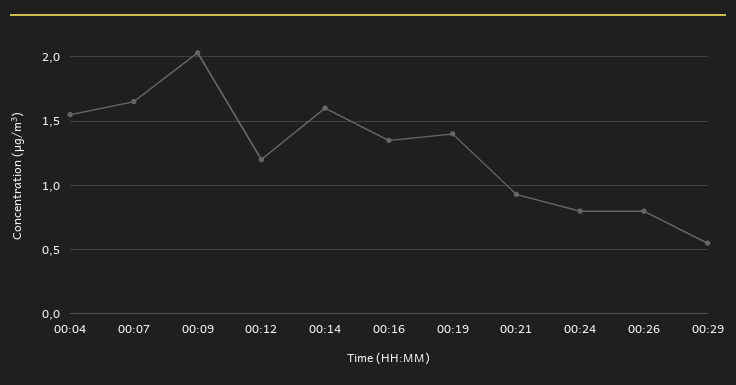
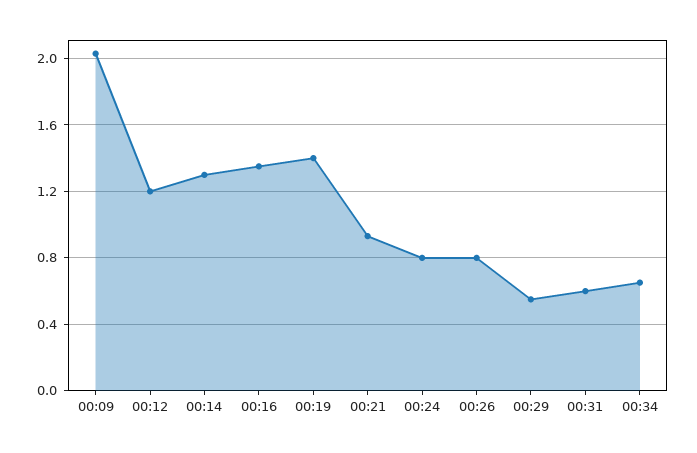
00:04: 1.55 -> none
00:07: 1.65 -> none
00:14: 1.6 -> 1.3
00:31: none -> 0.6
00:34: none -> 0.65

